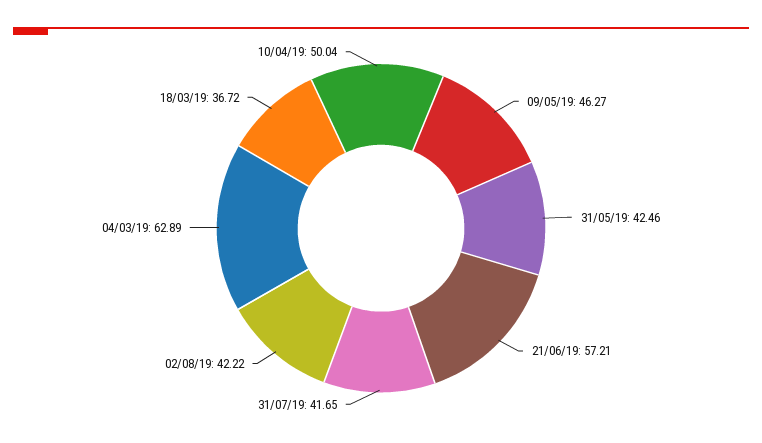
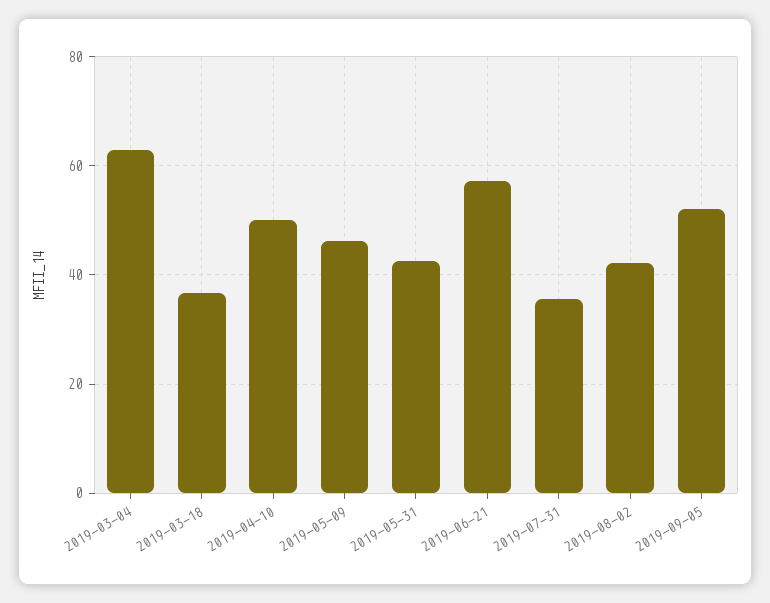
31/07/19: 41.65 -> 36
2019-09-05: none -> 52

